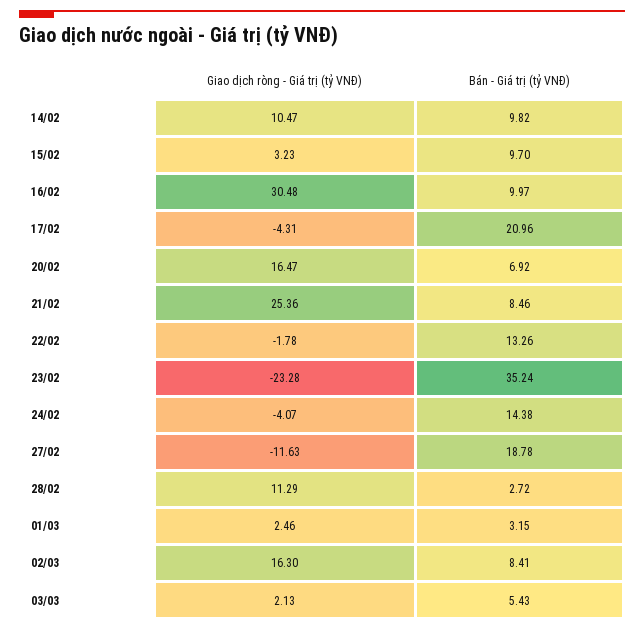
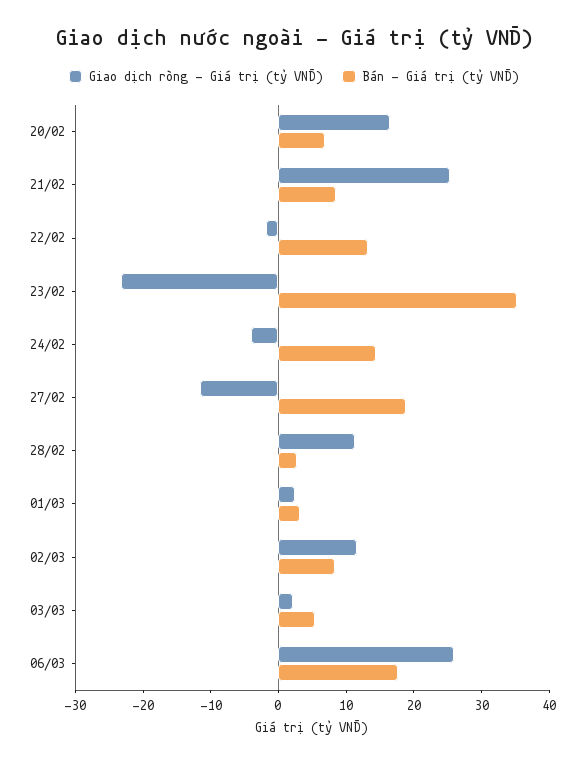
Giao dịch ròng - Giá trị (tỷ VNĐ), 14/02: 10.47 -> none
Bán - Giá trị (tỷ VNĐ), 14/02: 9.82 -> none
Giao dịch ròng - Giá trị (tỷ VNĐ), 15/02: 3.23 -> none
Bán - Giá trị (tỷ VNĐ), 15/02: 9.7 -> none
Giao dịch ròng - Giá trị (tỷ VNĐ), 16/02: 30.48 -> none
Bán - Giá trị (tỷ VNĐ), 16/02: 9.97 -> none
Giao dịch ròng - Giá trị (tỷ VNĐ), 17/02: -4.31 -> none
Bán - Giá trị (tỷ VNĐ), 17/02: 20.96 -> none
Giao dịch ròng - Giá trị (tỷ VNĐ), 02/03: 16.3 -> 12
Giao dịch ròng - Giá trị (tỷ VNĐ), 06/03: none -> 26
Bán - Giá trị (tỷ VNĐ), 06/03: none -> 18

